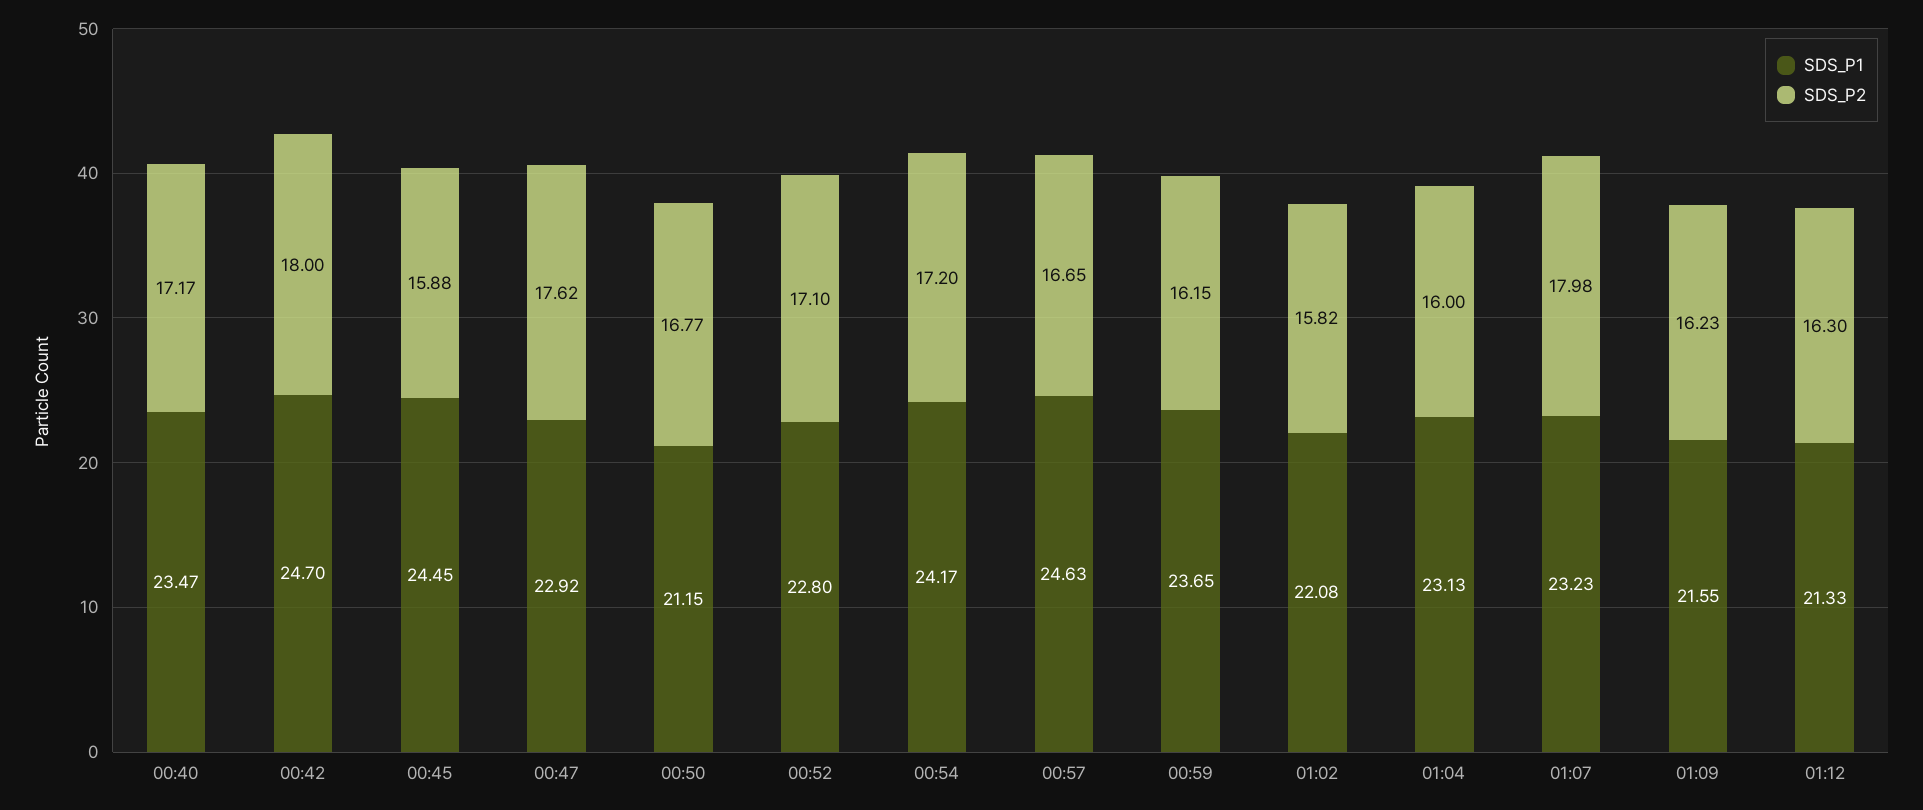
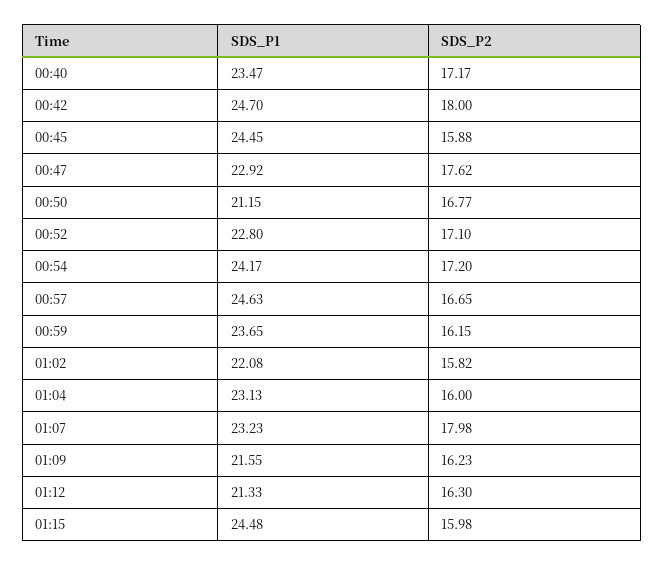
SDS_P1, 01:15: none -> 24.48
SDS_P2, 01:15: none -> 15.98

